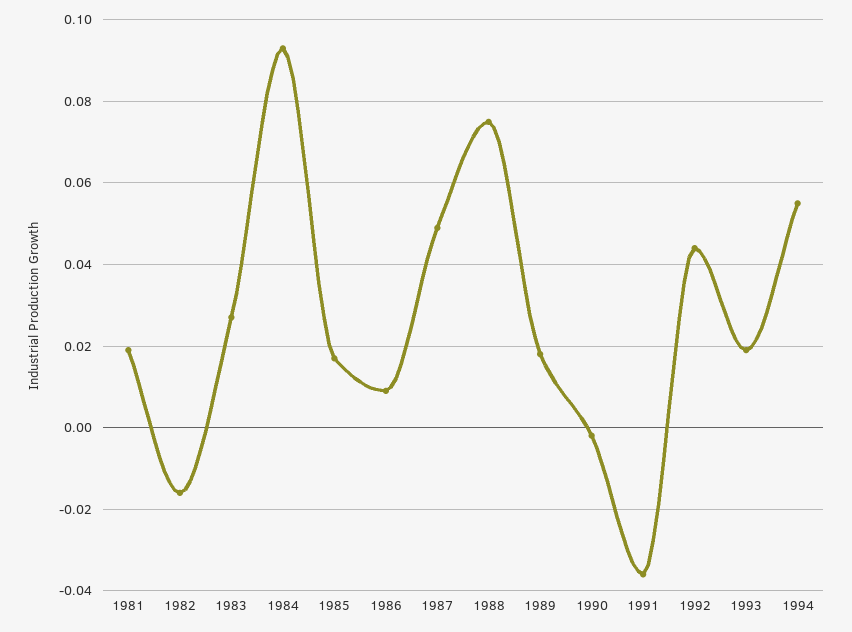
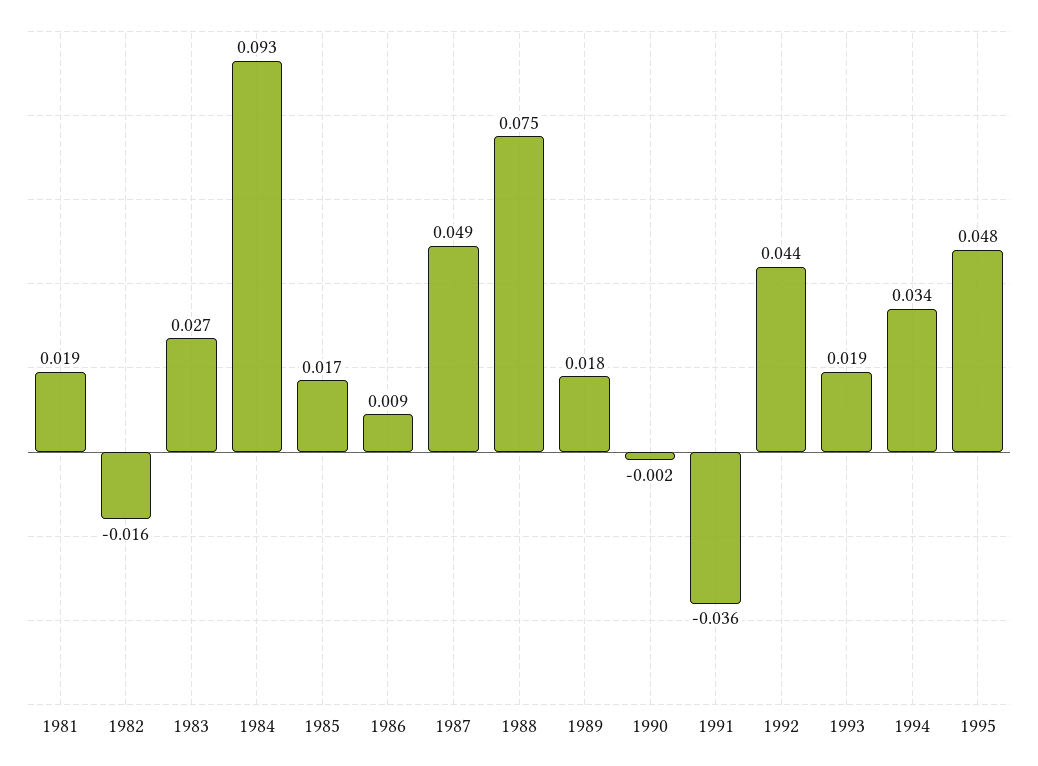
1994: 0.055 -> 0.034
1995: none -> 0.048

